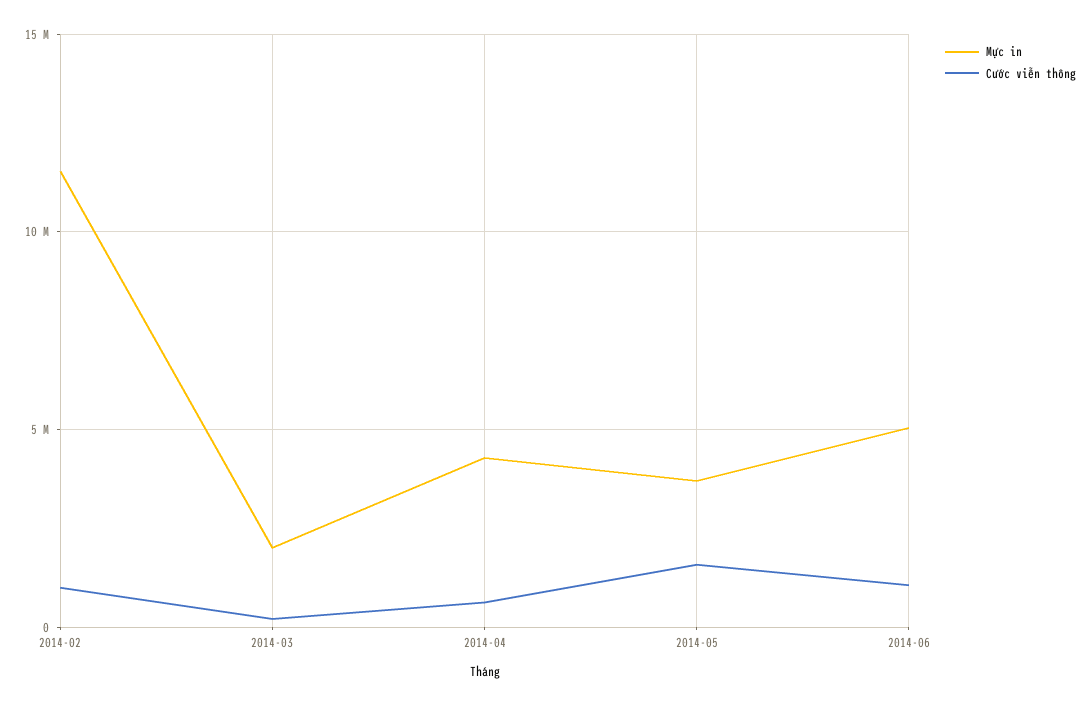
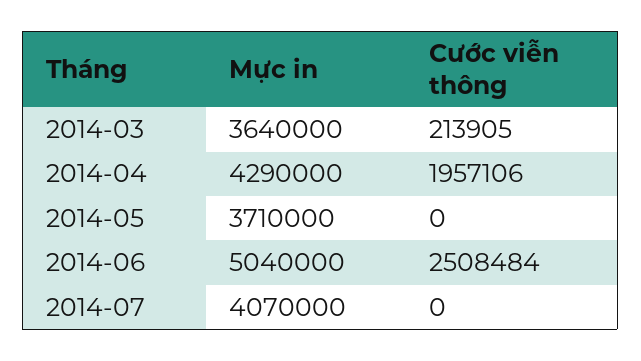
Mực in, 2014-02: 11500000 -> none
Cước viễn thông, 2014-02: 1000000 -> none
Mực in, 2014-03: 2000000 -> 3640000
Cước viễn thông, 2014-04: 500000 -> 1957106
Cước viễn thông, 2014-05: 1500000 -> 0
Cước viễn thông, 2014-06: 1000000 -> 2508484
Mực in, 2014-07: none -> 4070000
Cước viễn thông, 2014-07: none -> 0

